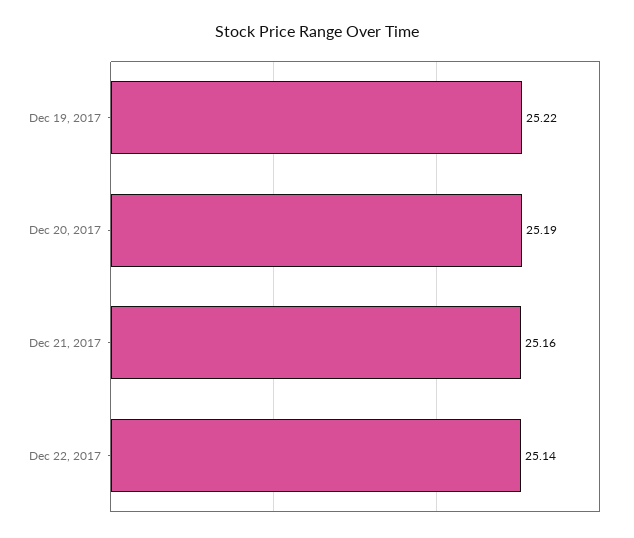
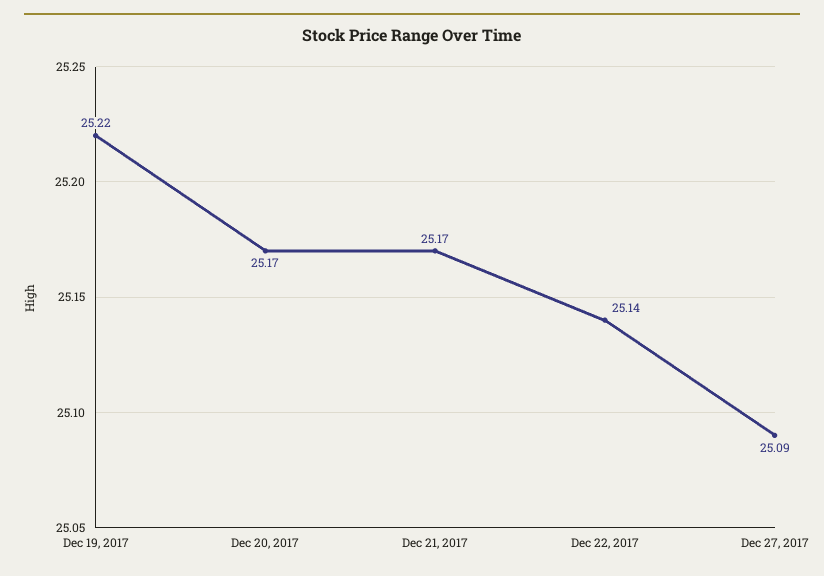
Dec 20, 2017: 25.19 -> 25.17
Dec 21, 2017: 25.16 -> 25.17
Dec 27, 2017: none -> 25.09

